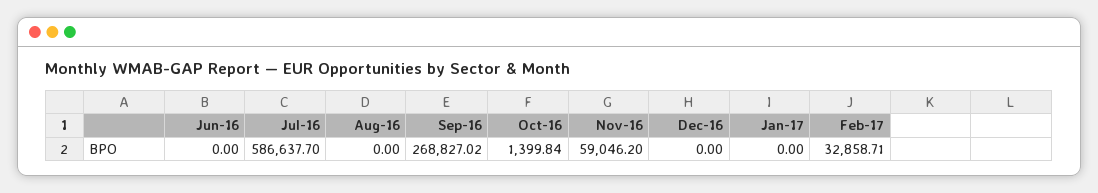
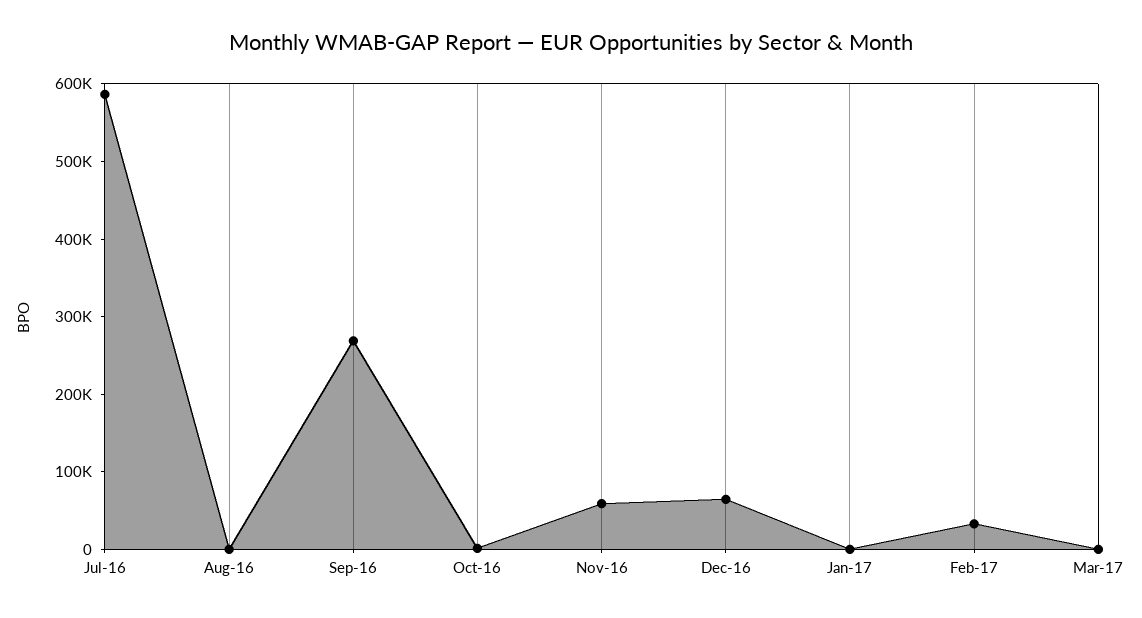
Jun-16: 0 -> none
Dec-16: 0 -> 60000
Mar-17: none -> 0

